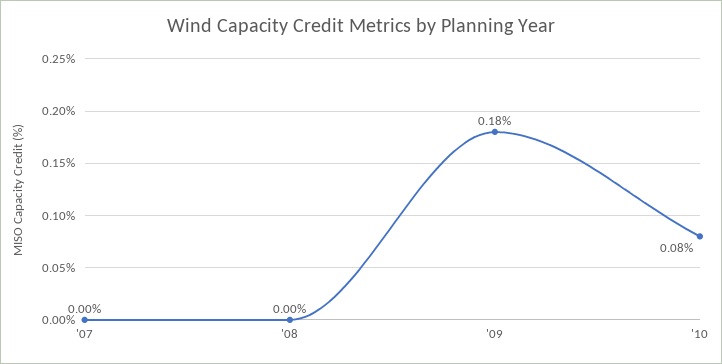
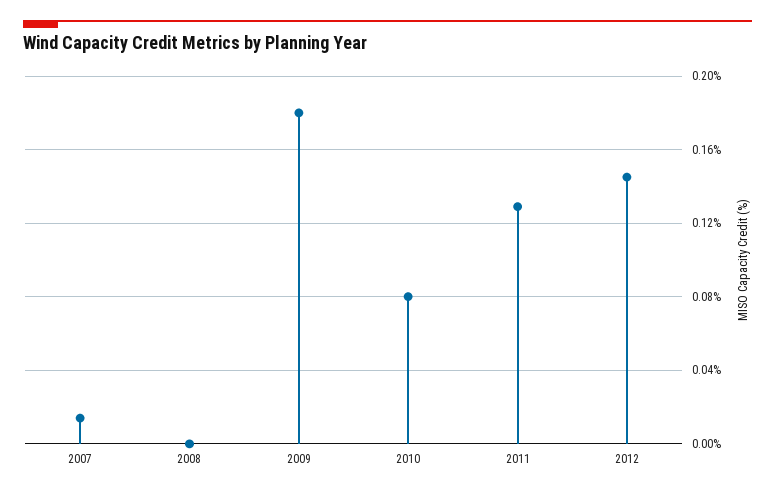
'07: 0 -> 0.015
2011: none -> 0.13
2012: none -> 0.145

